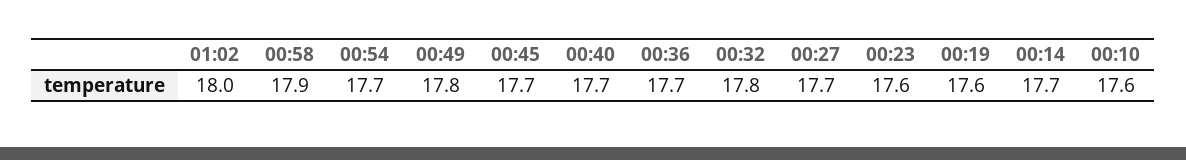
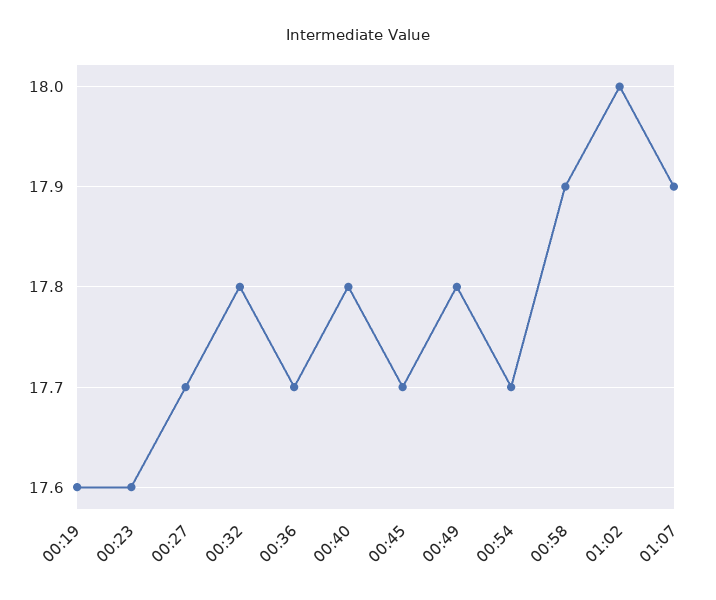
00:40: 17.7 -> 17.8
00:14: 17.7 -> none
00:10: 17.6 -> none
01:07: none -> 17.9

